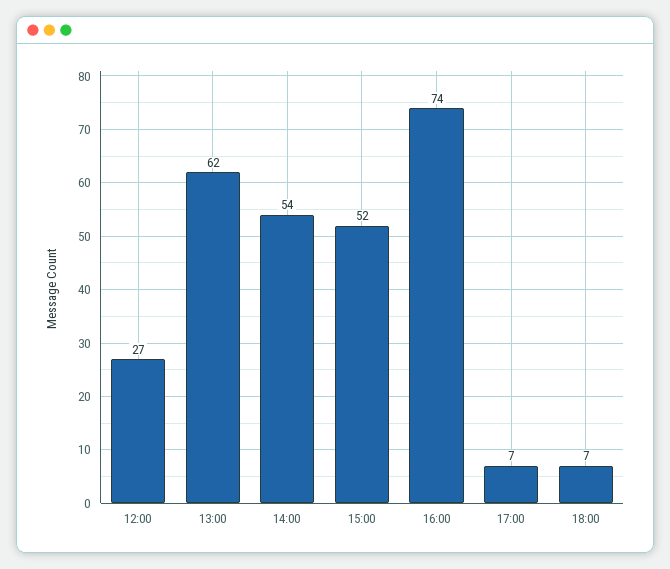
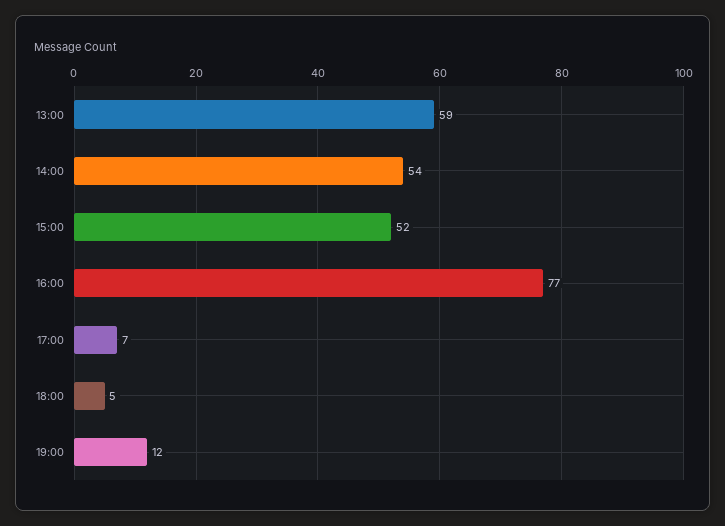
12:00: 27 -> none
13:00: 62 -> 59
16:00: 74 -> 77
18:00: 7 -> 5
19:00: none -> 12

